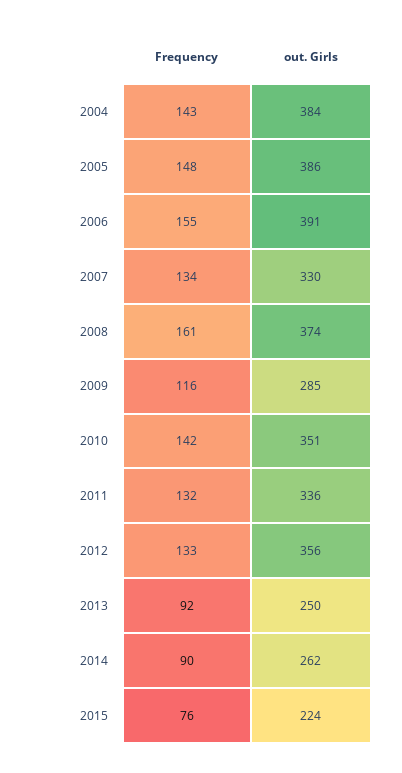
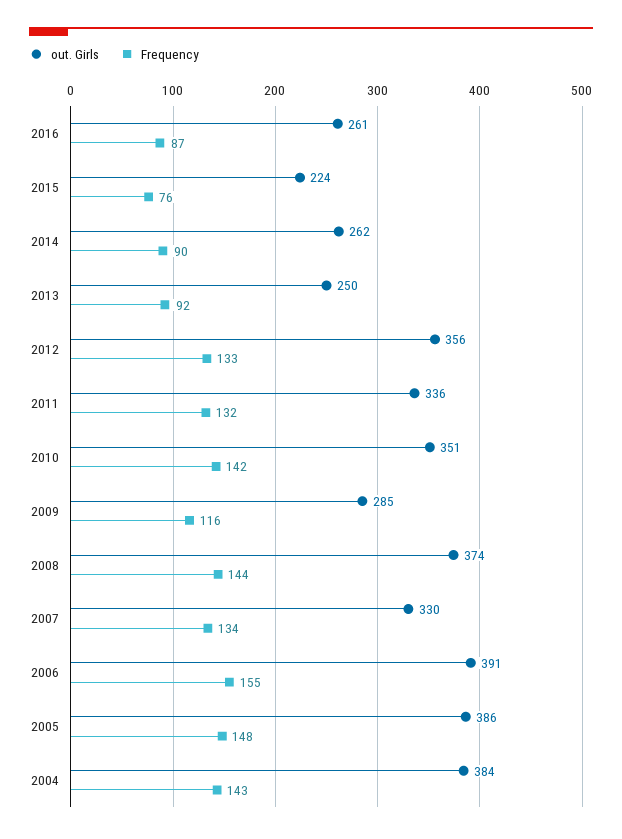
Frequency, 2008: 161 -> 144
out. Girls, 2016: none -> 261
Frequency, 2016: none -> 87

